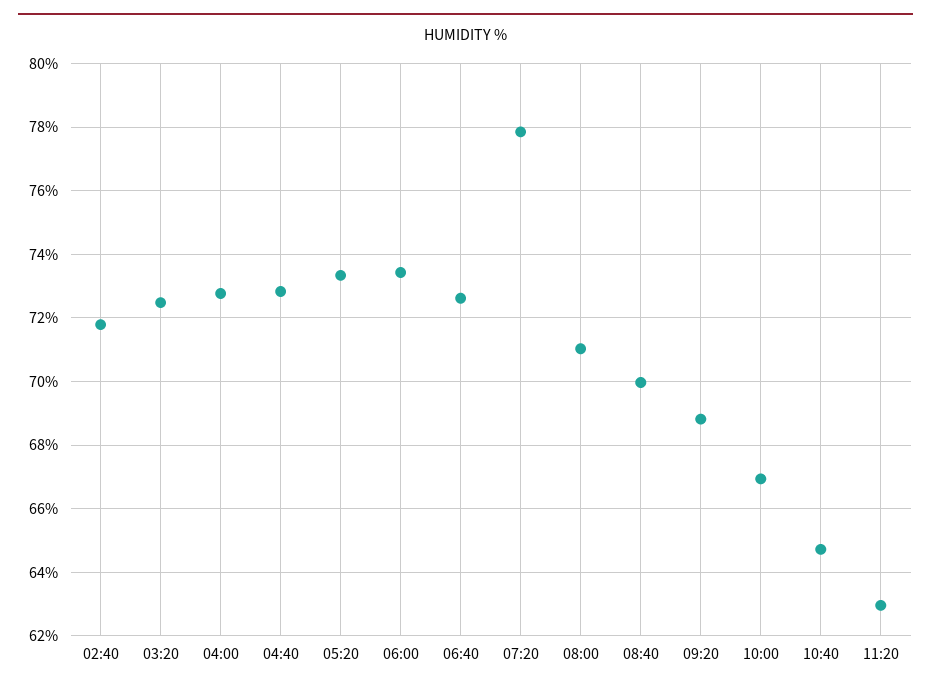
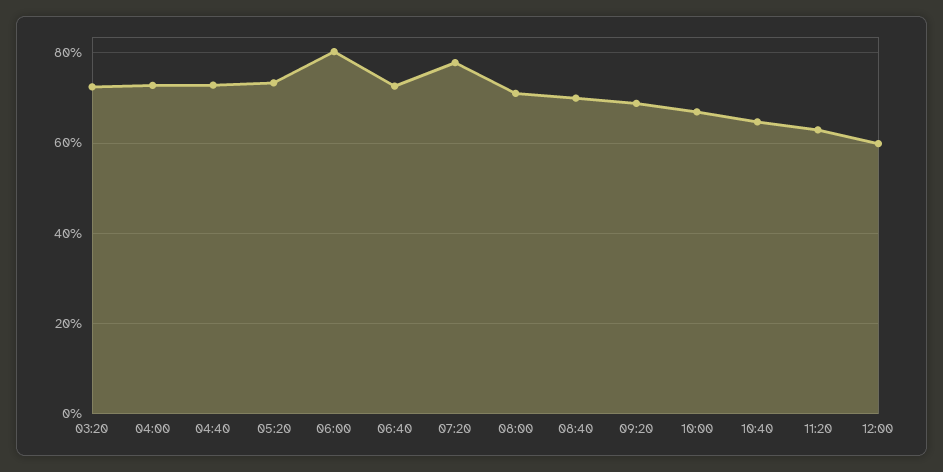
02:40: 71.8 -> none
06:00: 73.4 -> 80
12:00: none -> 60

